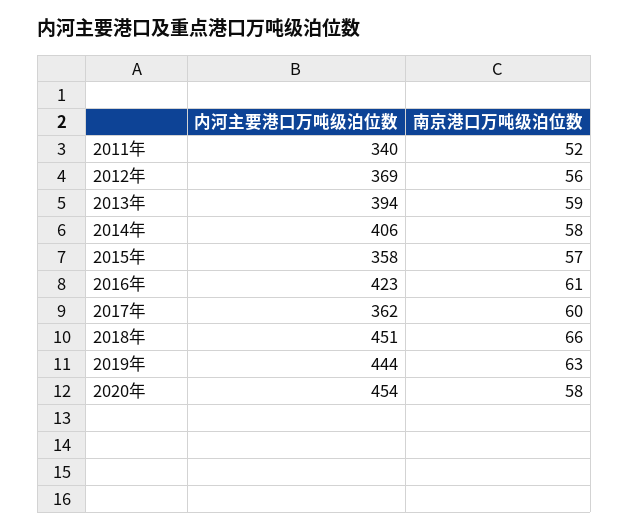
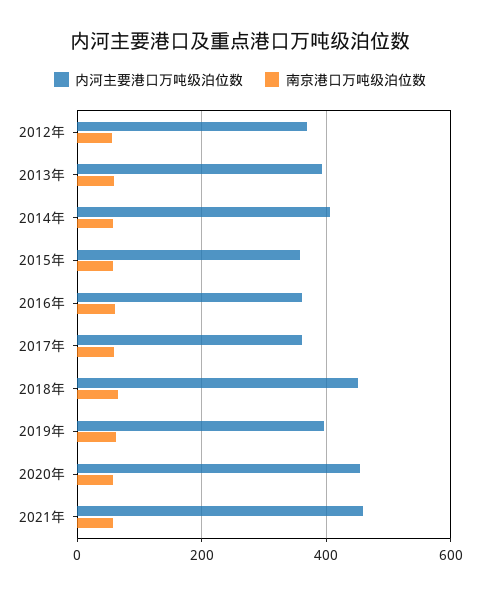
内河主要港口万吨级泊位数, 2011年: 340 -> none
南京港口万吨级泊位数, 2011年: 52 -> none
内河主要港口万吨级泊位数, 2016年: 423 -> 360
内河主要港口万吨级泊位数, 2019年: 444 -> 400
内河主要港口万吨级泊位数, 2021年: none -> 460
南京港口万吨级泊位数, 2021年: none -> 60

